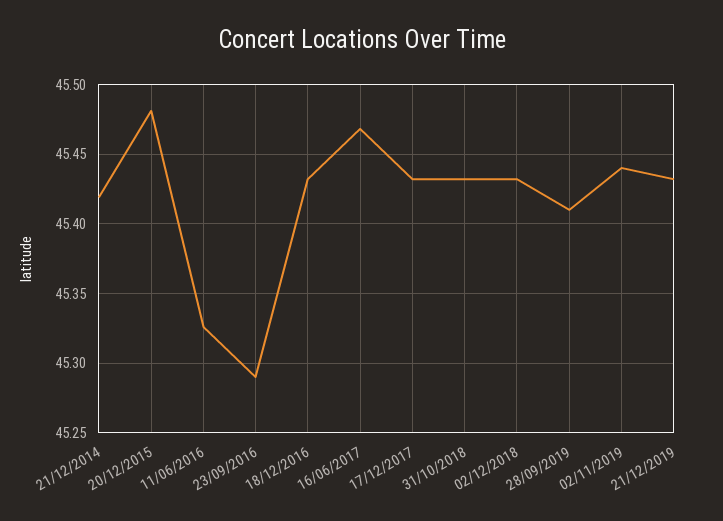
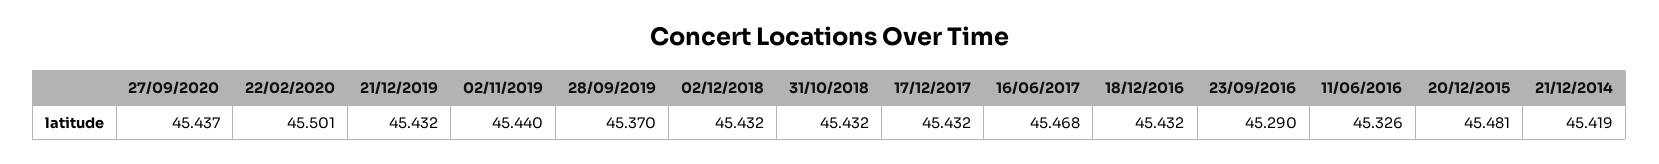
28/09/2019: 45.41 -> 45.37
27/09/2020: none -> 45.437
22/02/2020: none -> 45.501

